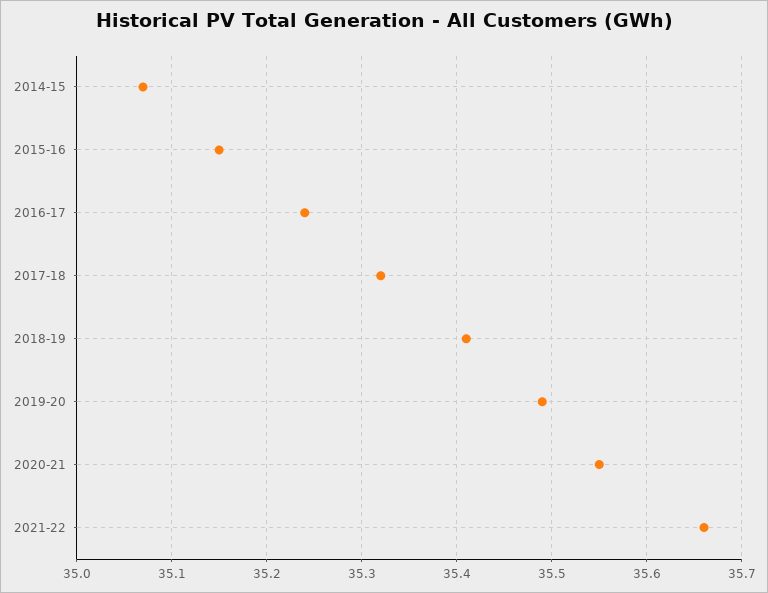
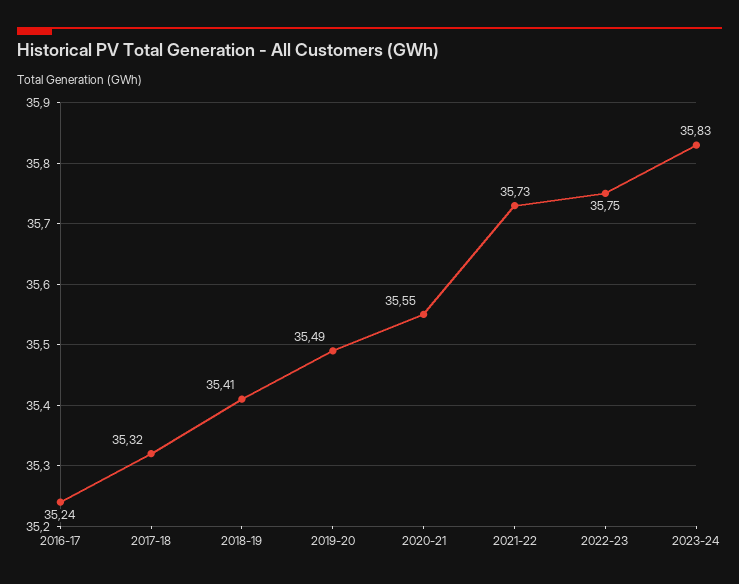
2014-15: 35.07 -> none
2015-16: 35.15 -> none
2021-22: 35.66 -> 35.73
2022-23: none -> 35.75
2023-24: none -> 35.83

